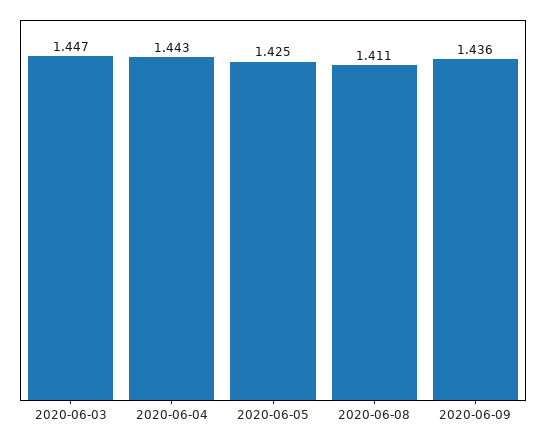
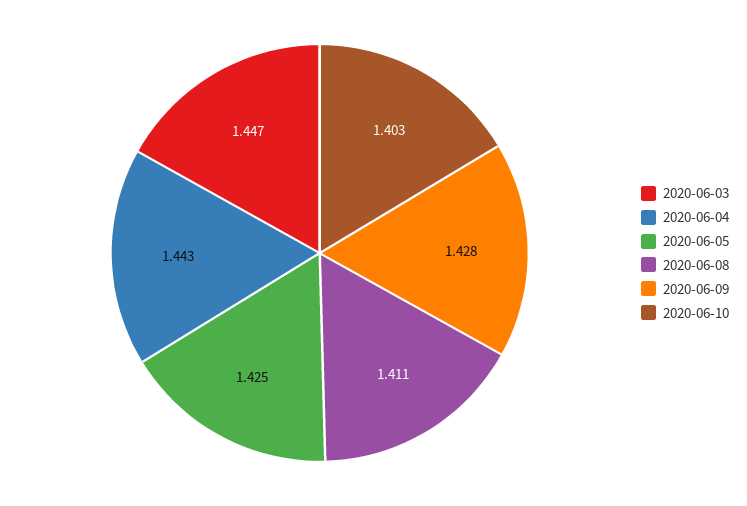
2020-06-09: 1.436 -> 1.428
2020-06-10: none -> 1.403

